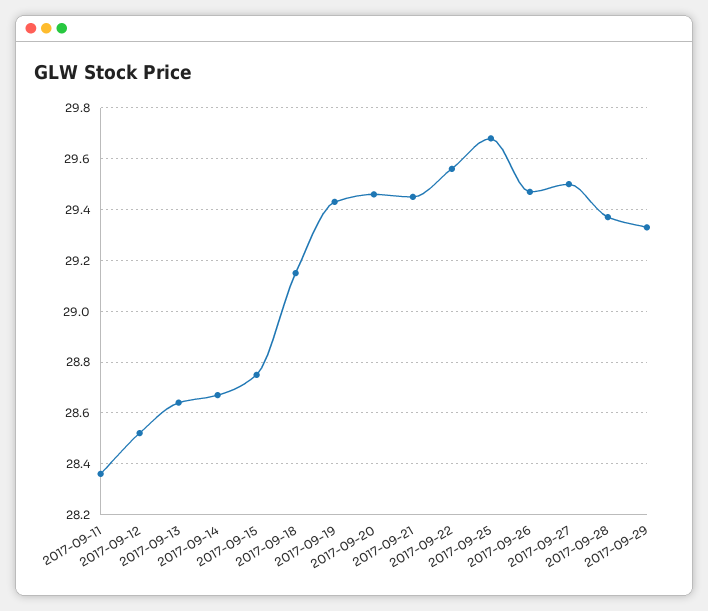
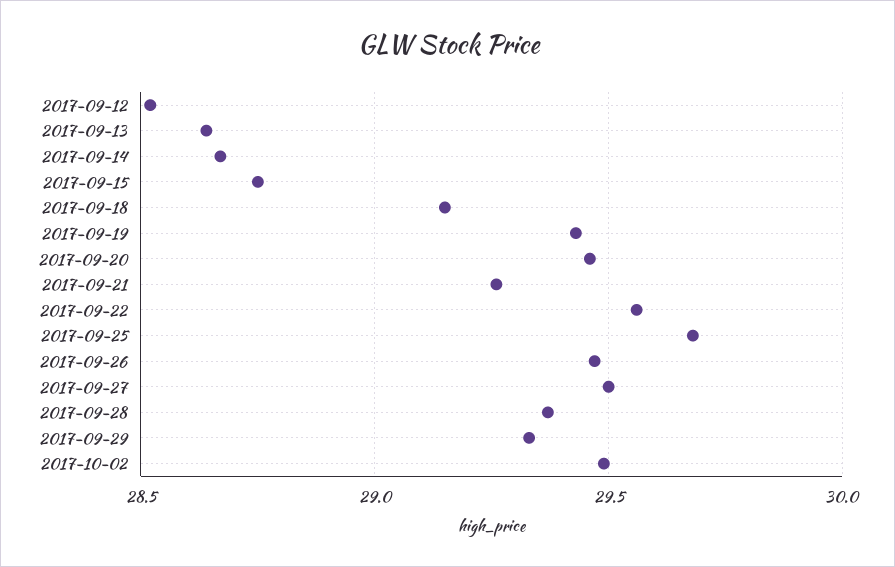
2017-09-11: 28.35 -> none
2017-09-21: 29.45 -> 29.25
2017-10-02: none -> 29.5

